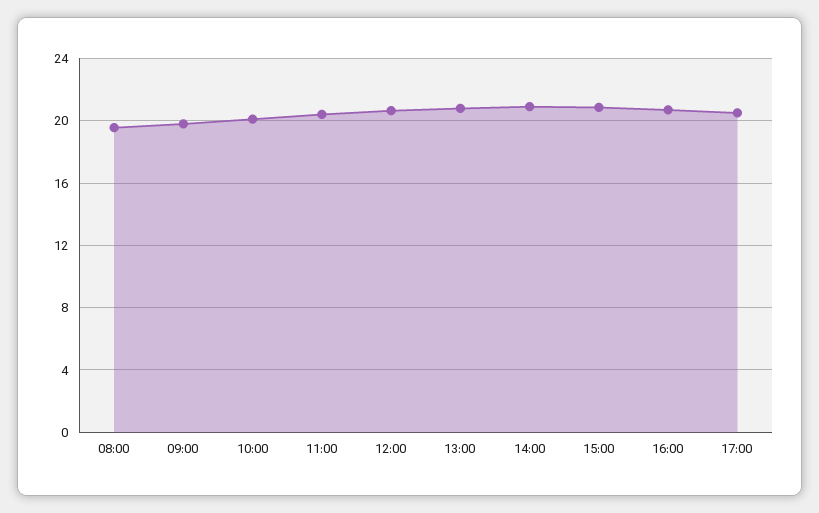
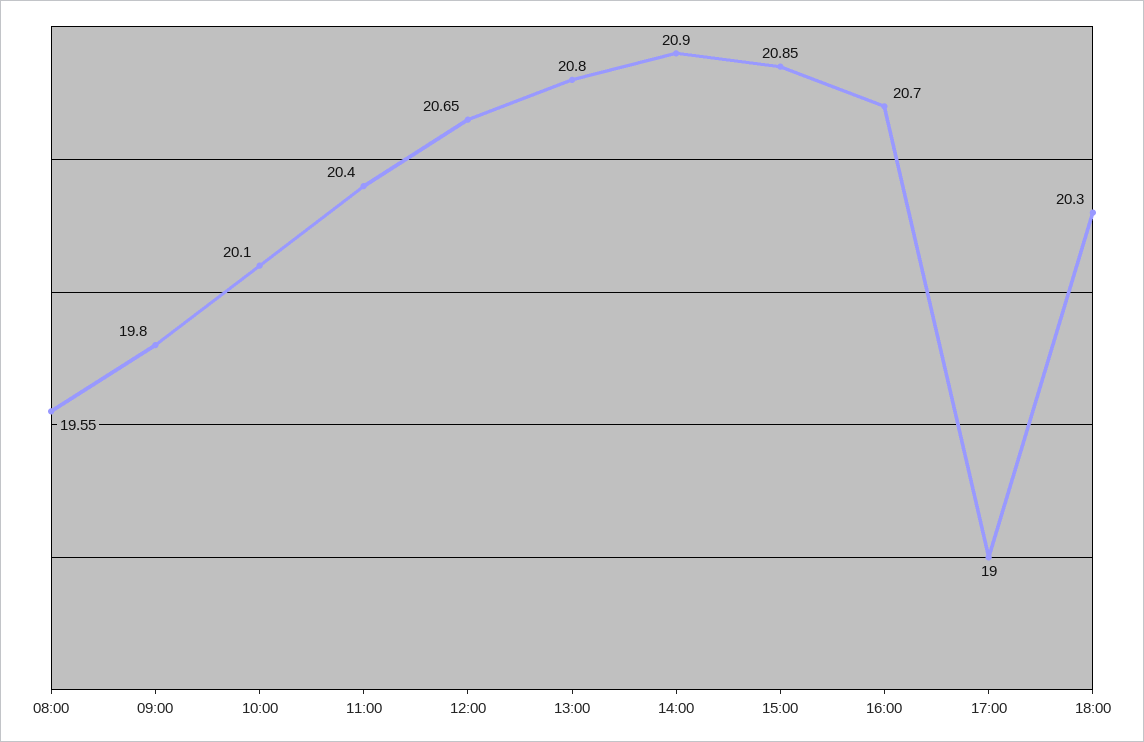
17:00: 20.5 -> 19
18:00: none -> 20.3

